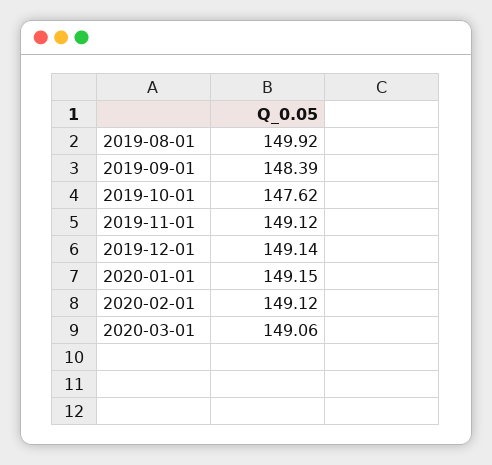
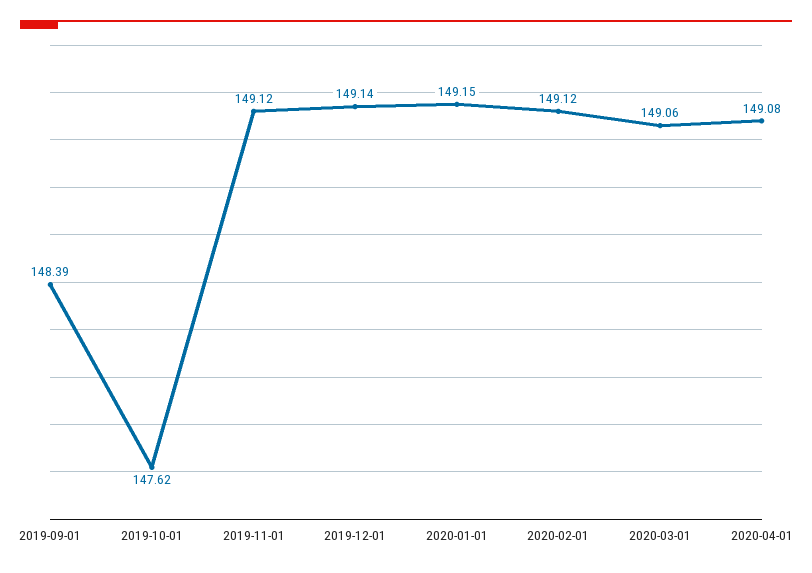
2019-08-01: 149.92 -> none
2020-04-01: none -> 149.08

